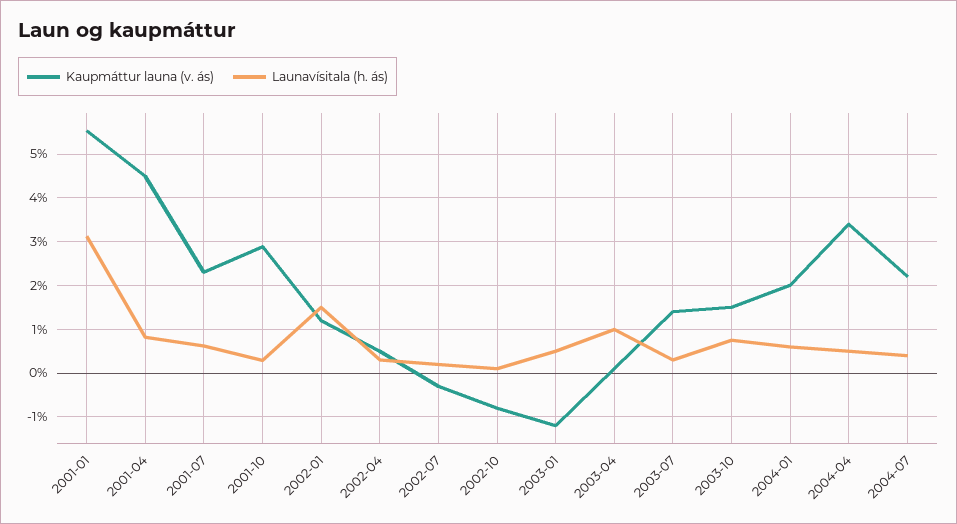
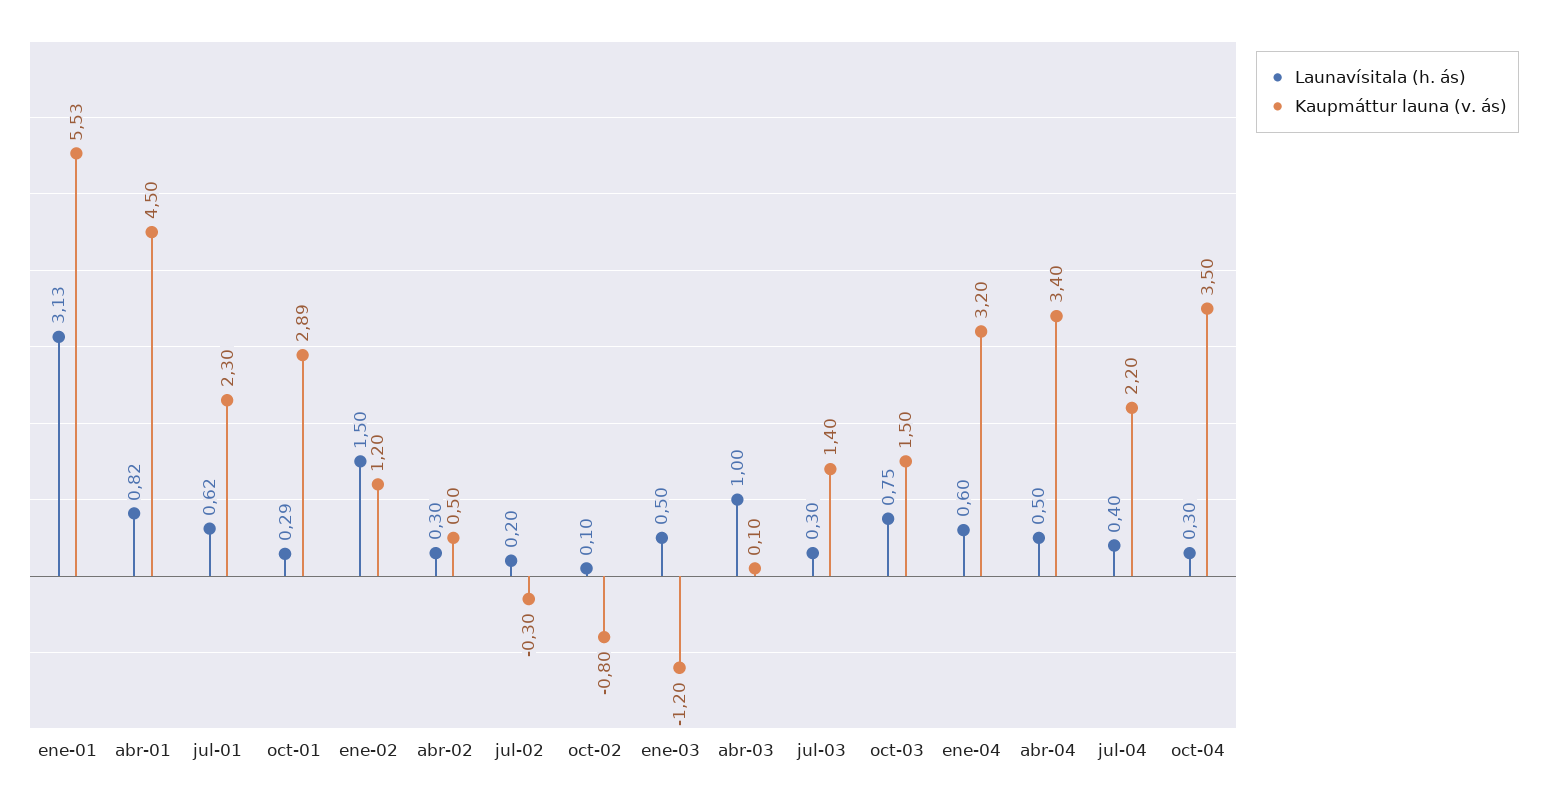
Kaupmáttur launa (v. ás), 2004-01: 2 -> 3.2
Launavísitala (h. ás), oct-04: none -> 0.3
Kaupmáttur launa (v. ás), oct-04: none -> 3.5

